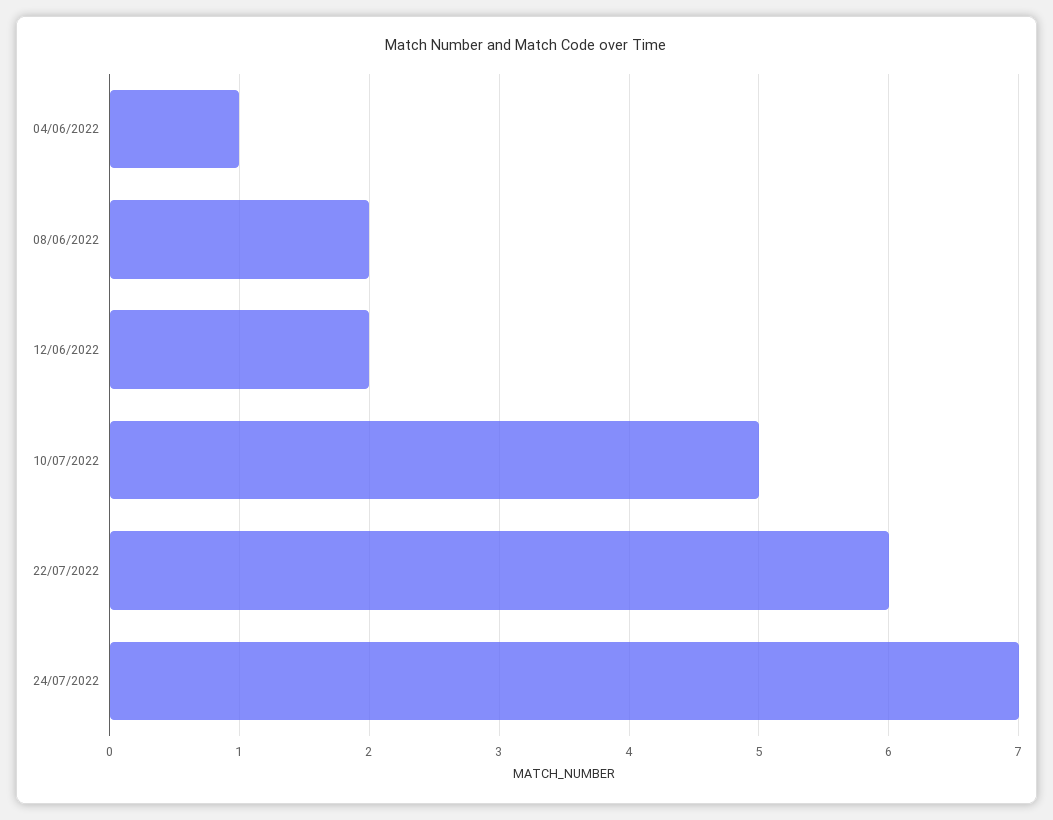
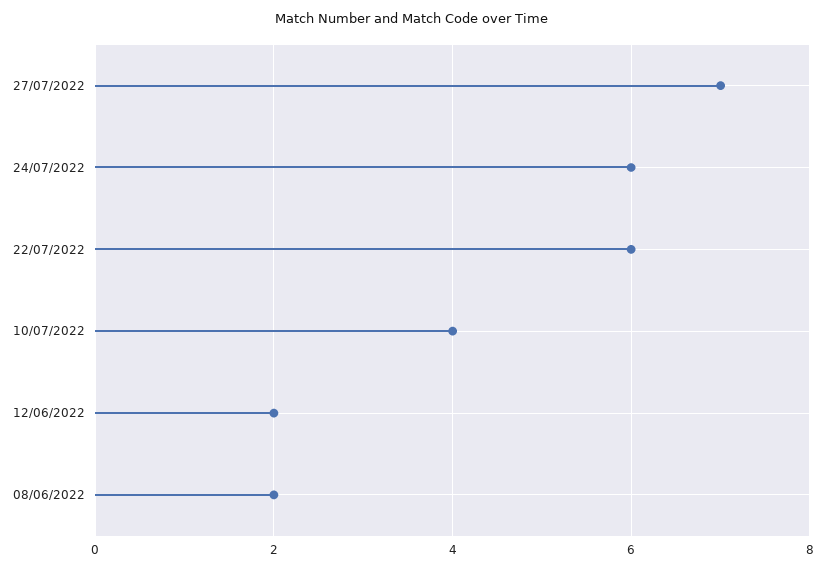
04/06/2022: 1 -> none
10/07/2022: 5 -> 4
24/07/2022: 7 -> 6
27/07/2022: none -> 7

